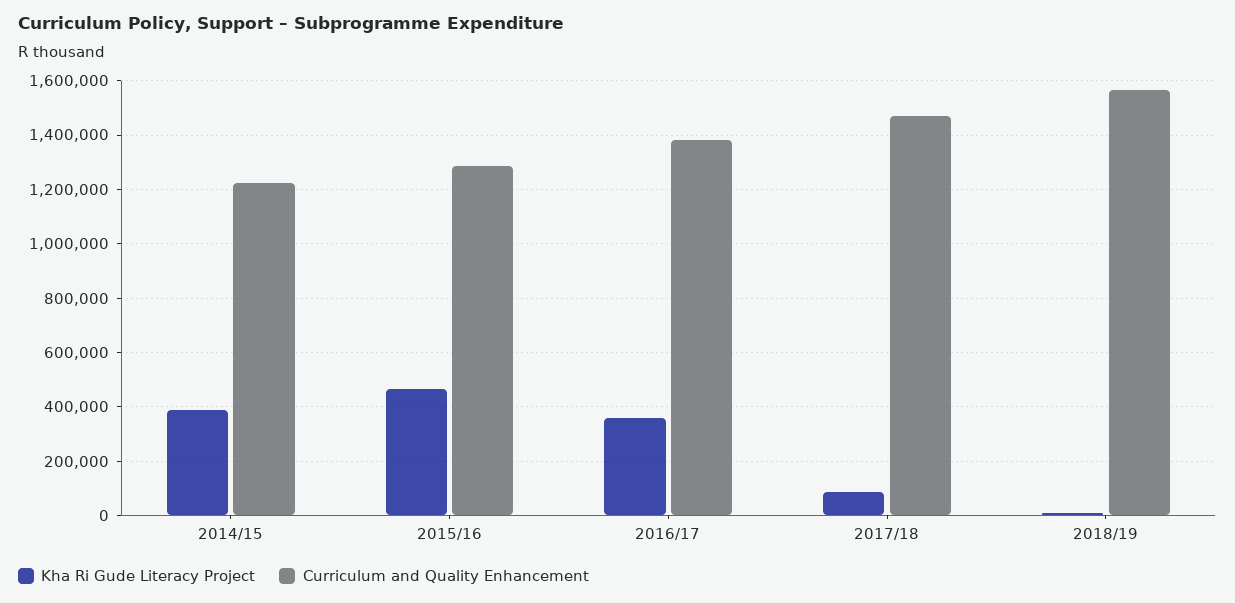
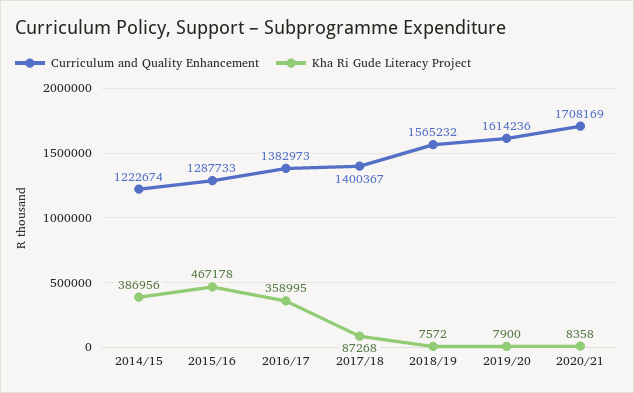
Curriculum and Quality Enhancement, 2017/18: 1475000 -> 1400367
Curriculum and Quality Enhancement, 2019/20: none -> 1614236
Kha Ri Gude Literacy Project, 2019/20: none -> 7900
Curriculum and Quality Enhancement, 2020/21: none -> 1708169
Kha Ri Gude Literacy Project, 2020/21: none -> 8358

